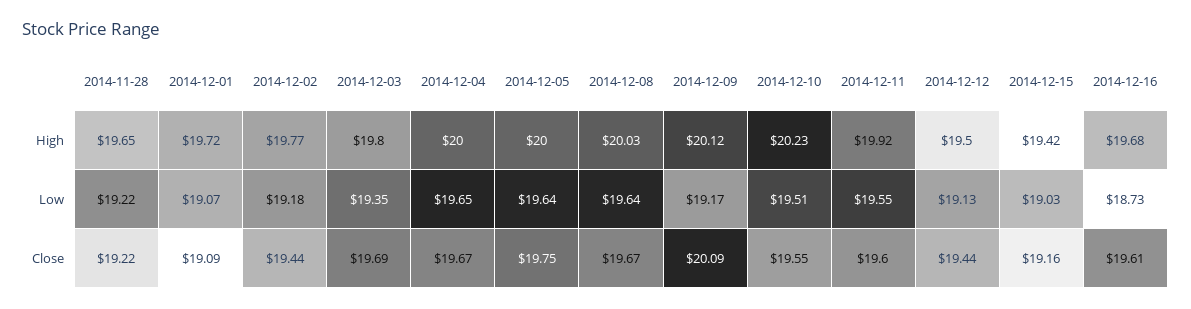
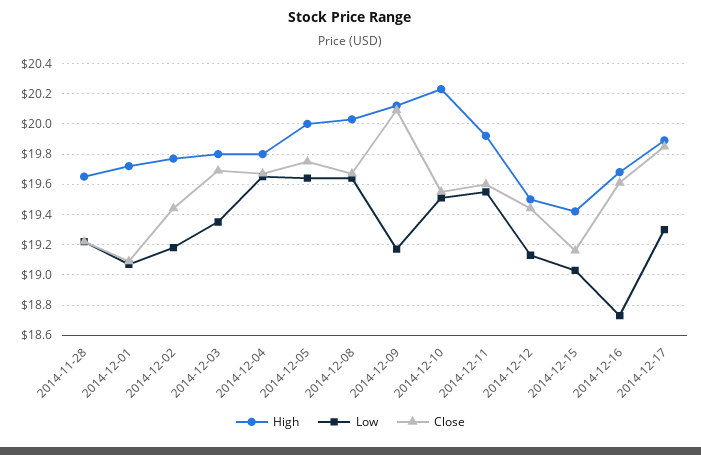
High, 2014-12-04: 20 -> 19.8
High, 2014-12-17: none -> 19.9
Low, 2014-12-17: none -> 19.3
Close, 2014-12-17: none -> 19.85

